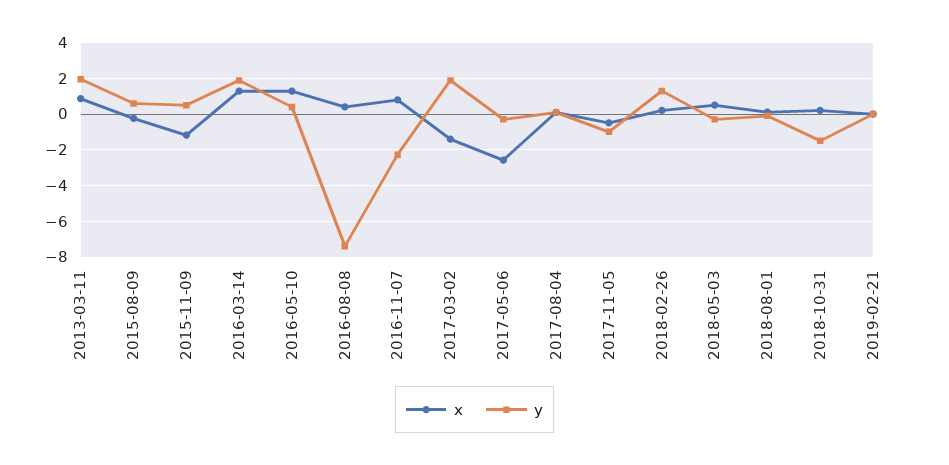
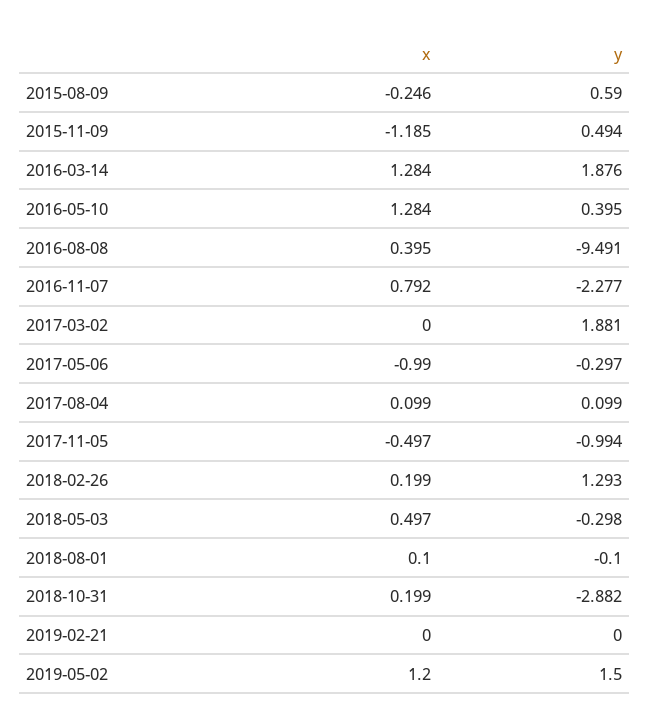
x, 2013-03-11: 1 -> none
y, 2013-03-11: 2 -> none
y, 2016-08-08: -7.5 -> -9.491
x, 2017-03-02: -1.5 -> 0
x, 2017-05-06: -2.5 -> -0.99
y, 2018-10-31: -1.5 -> -2.882
x, 2019-05-02: none -> 1.2
y, 2019-05-02: none -> 1.5

